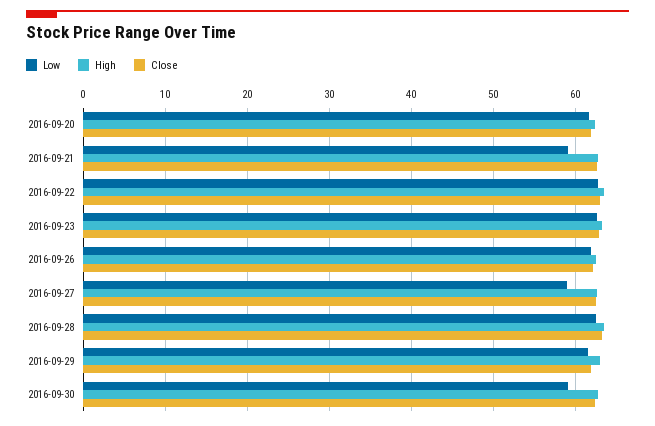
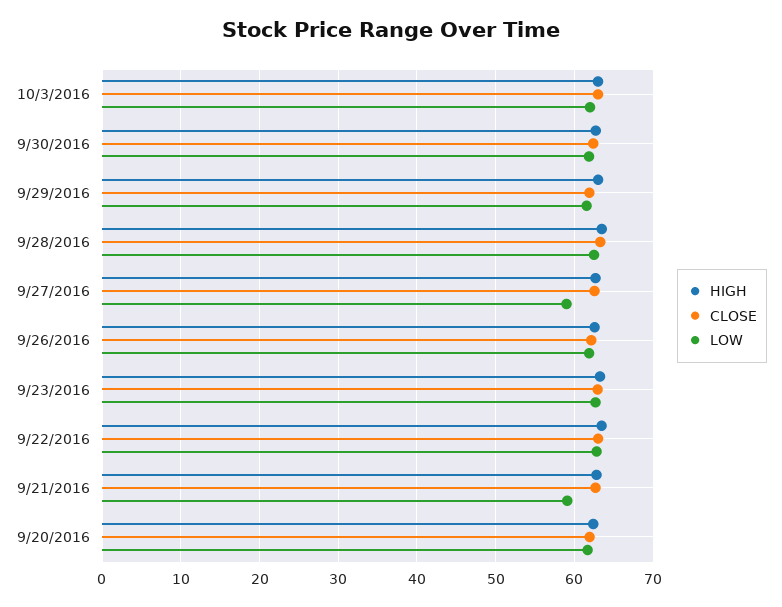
Low, 2016-09-30: 59 -> 62
High, 10/3/2016: none -> 63
Close, 10/3/2016: none -> 63
Low, 10/3/2016: none -> 62

